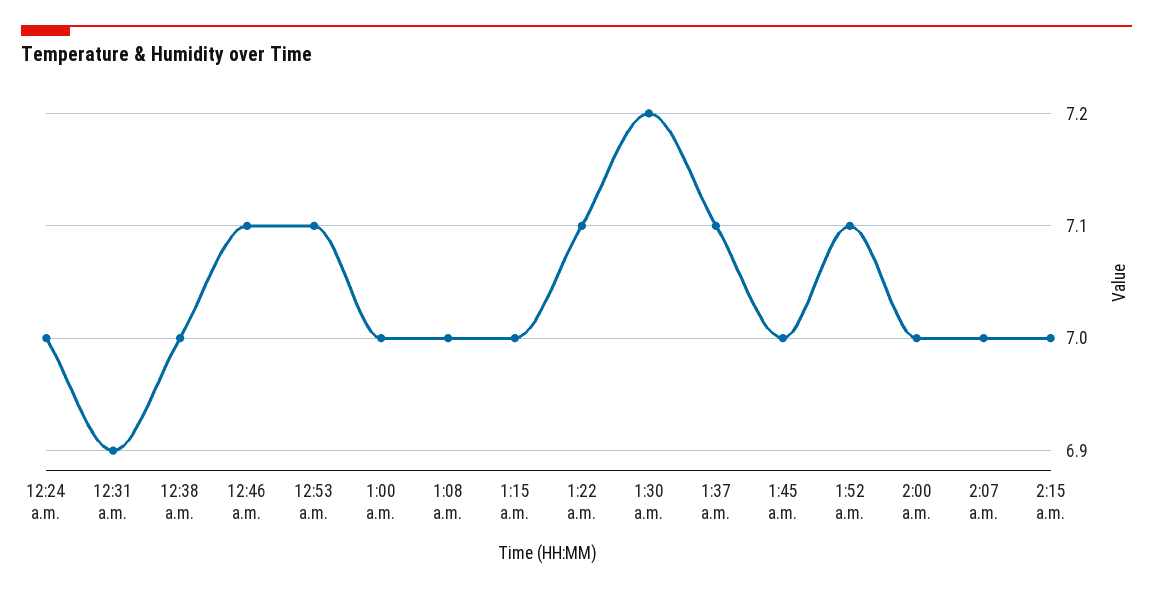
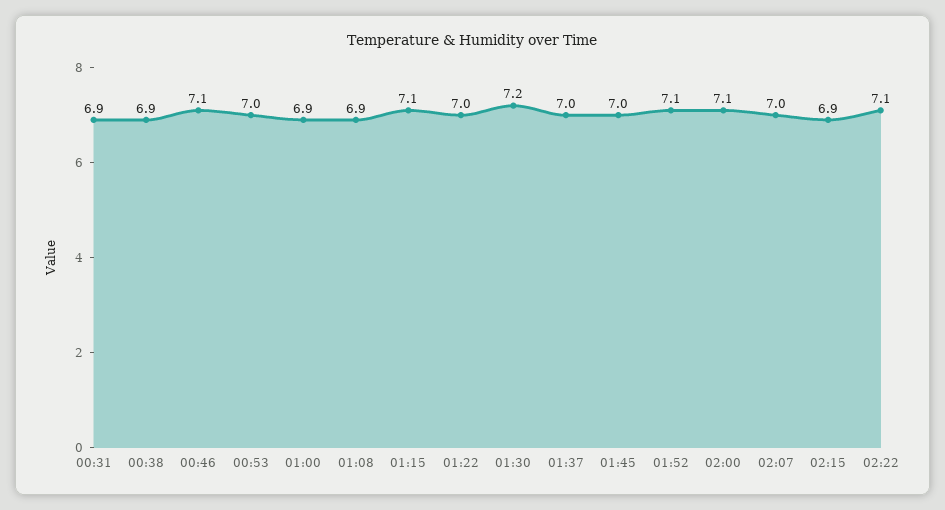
12:24 a.m.: 7 -> none
12:38 a.m.: 7 -> 6.9
12:53 a.m.: 7.1 -> 7
1:00 a.m.: 7 -> 6.9
1:08 a.m.: 7 -> 6.9
1:15 a.m.: 7 -> 7.1
1:22 a.m.: 7.1 -> 7
1:37 a.m.: 7.1 -> 7
2:00 a.m.: 7 -> 7.1
2:15 a.m.: 7 -> 6.9
02:22: none -> 7.1

